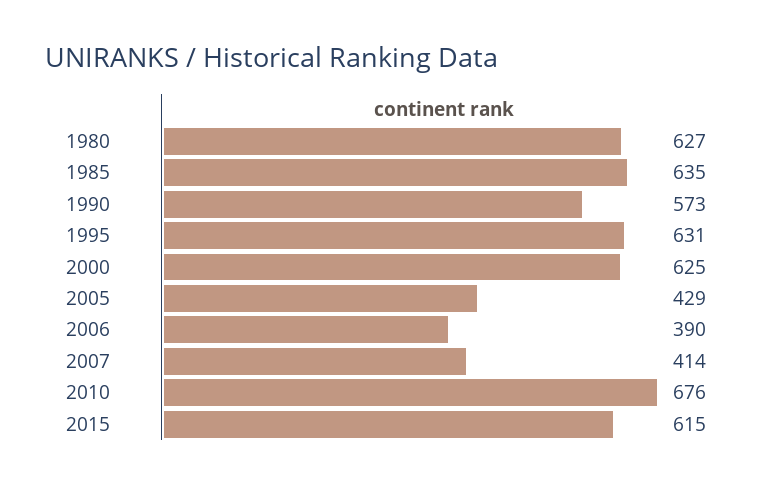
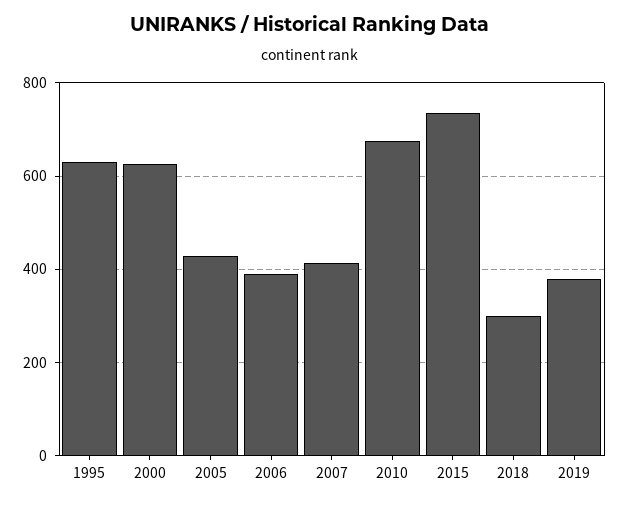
1980: 627 -> none
1985: 635 -> none
1990: 573 -> none
2015: 615 -> 740
2018: none -> 300
2019: none -> 380

